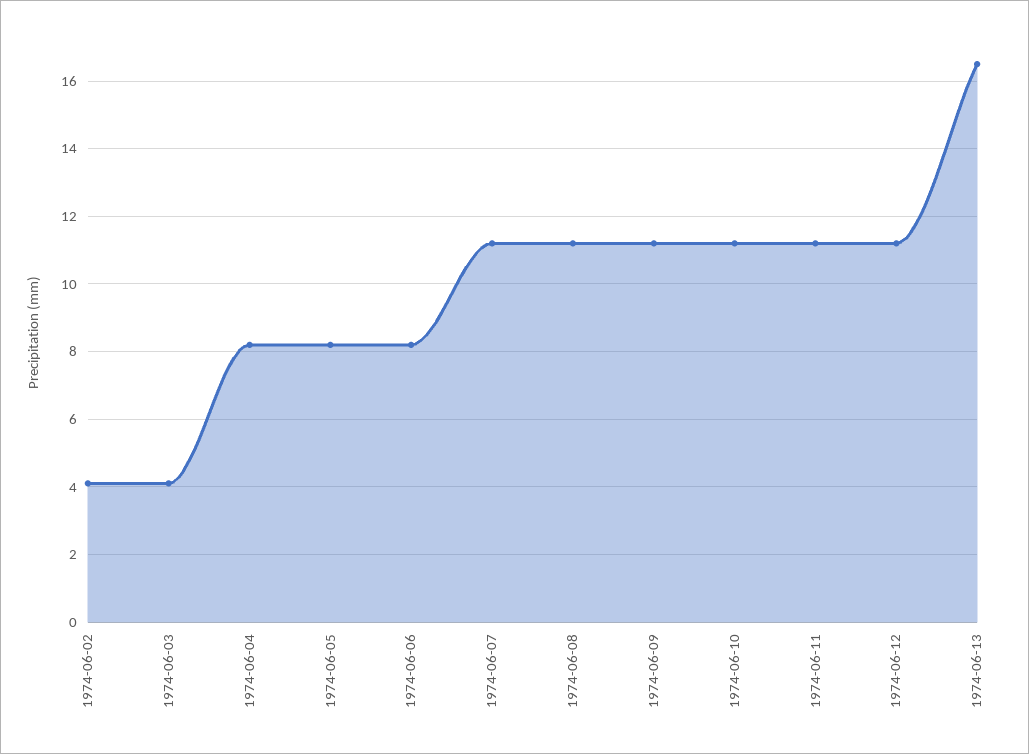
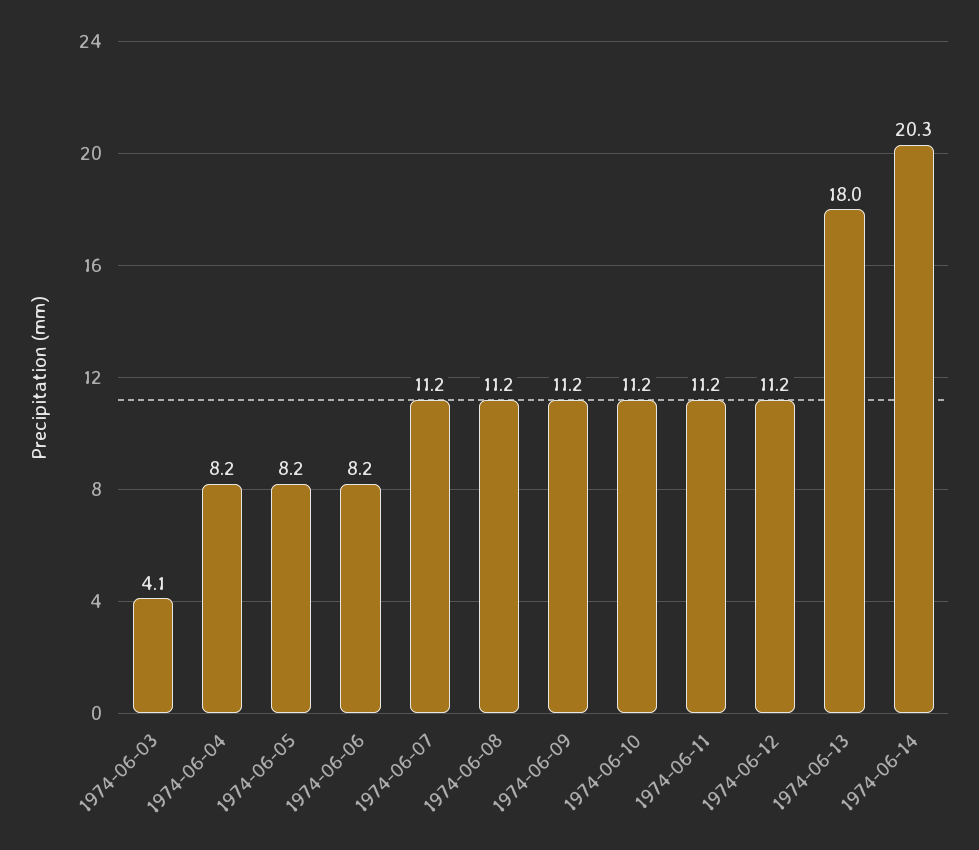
1974-06-02: 4 -> none
1974-06-13: 16.5 -> 18
1974-06-14: none -> 20.3

